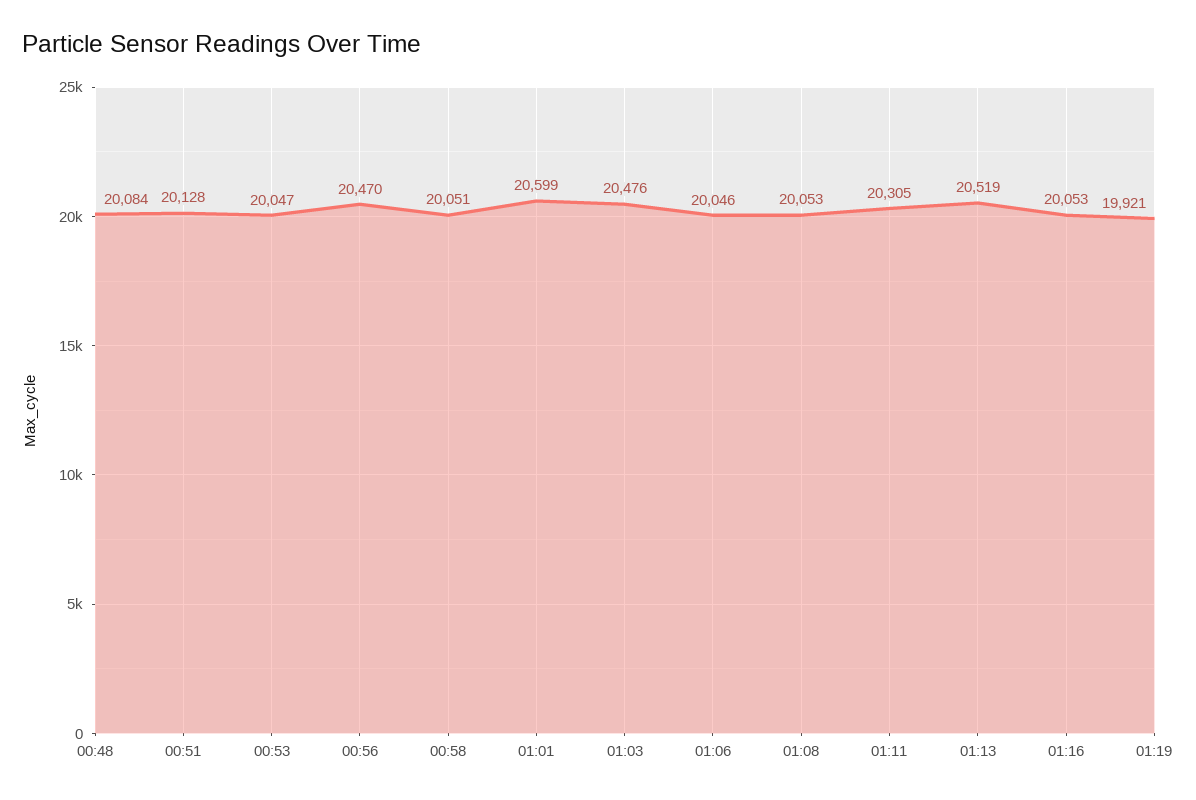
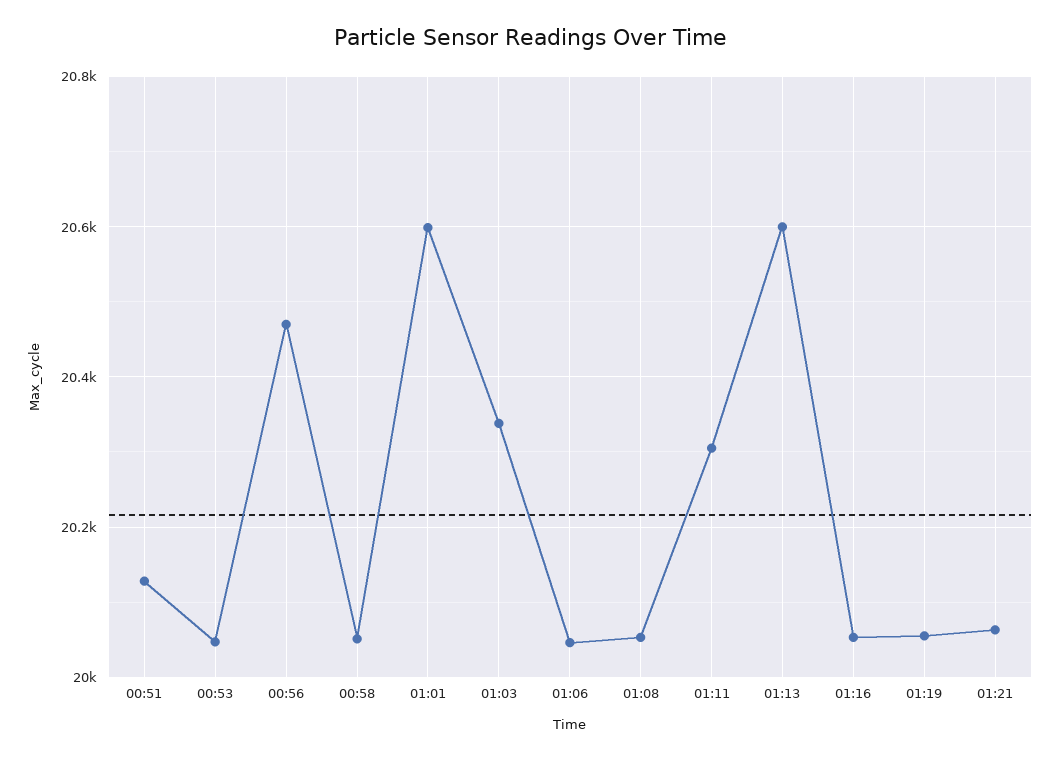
00:48: 20084 -> none
01:03: 20476 -> 20340
01:13: 20519 -> 20600
01:19: 19921 -> 20060
01:21: none -> 20060

